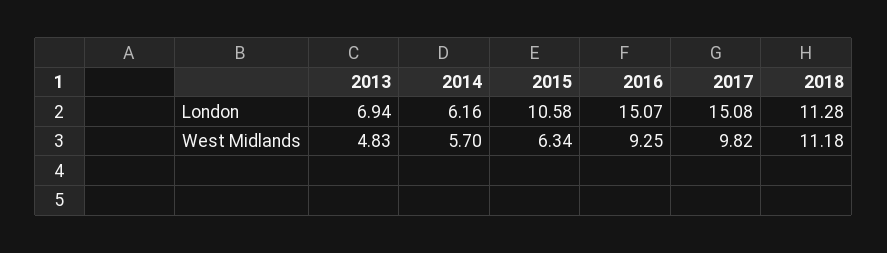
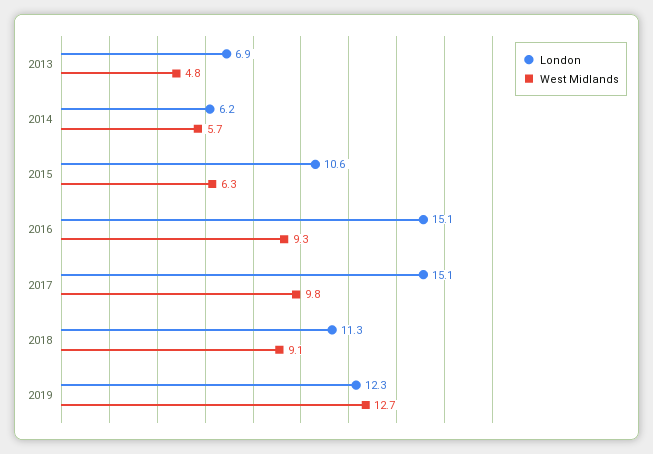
West Midlands, 2018: 11.18 -> 9.1
London, 2019: none -> 12.3
West Midlands, 2019: none -> 12.7

